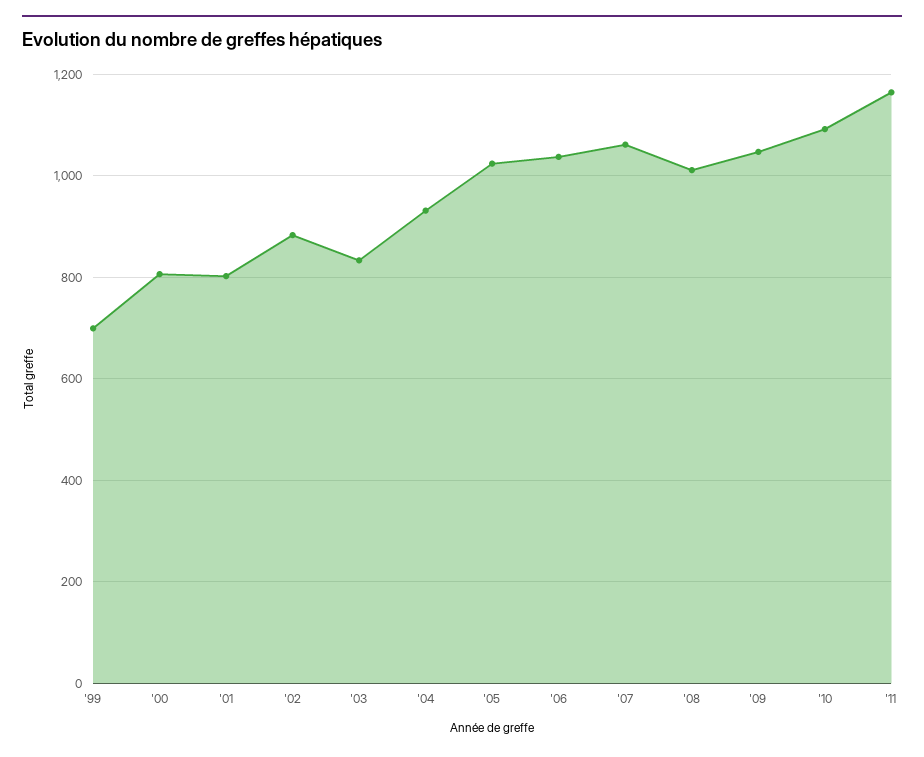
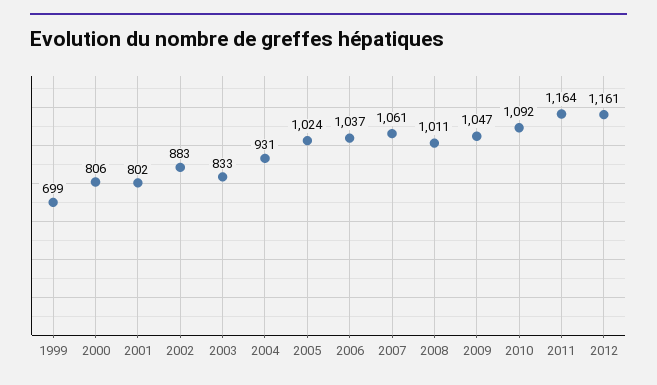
2012: none -> 1161

